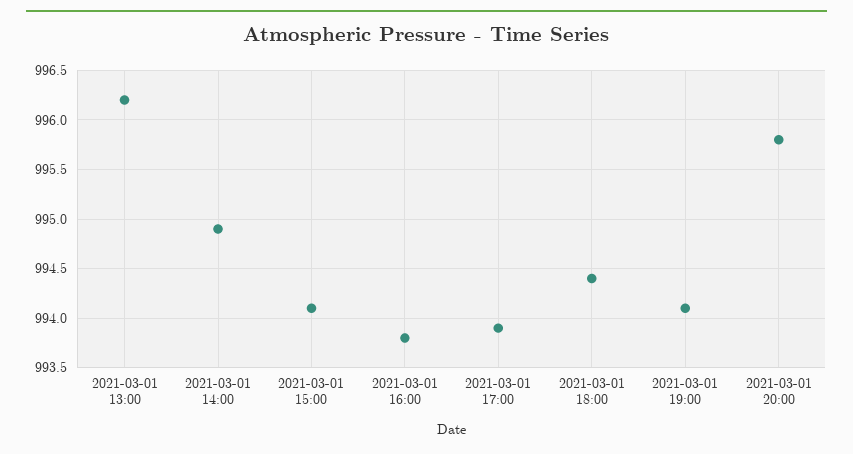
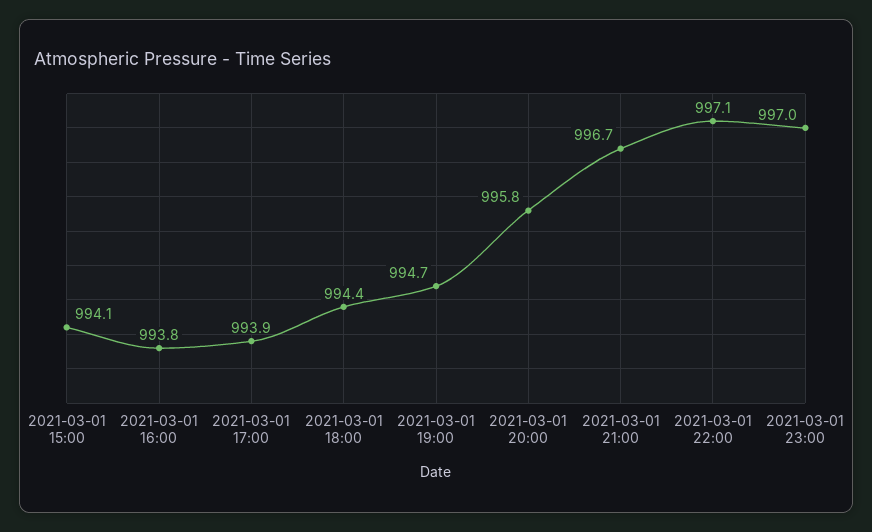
2021-03-01 13:00: 996.2 -> none
2021-03-01 14:00: 994.9 -> none
2021-03-01 19:00: 994.1 -> 994.7
2021-03-01 21:00: none -> 996.7
2021-03-01 22:00: none -> 997.1
2021-03-01 23:00: none -> 997

